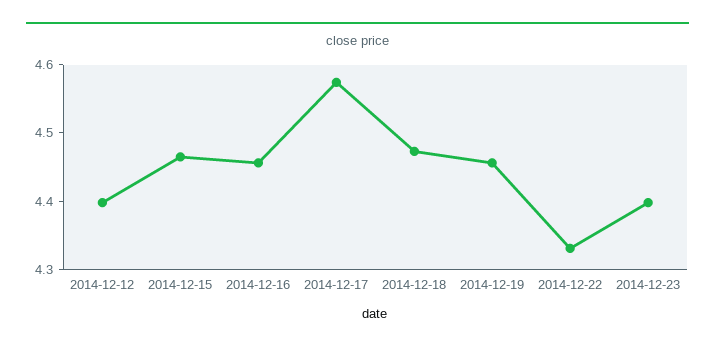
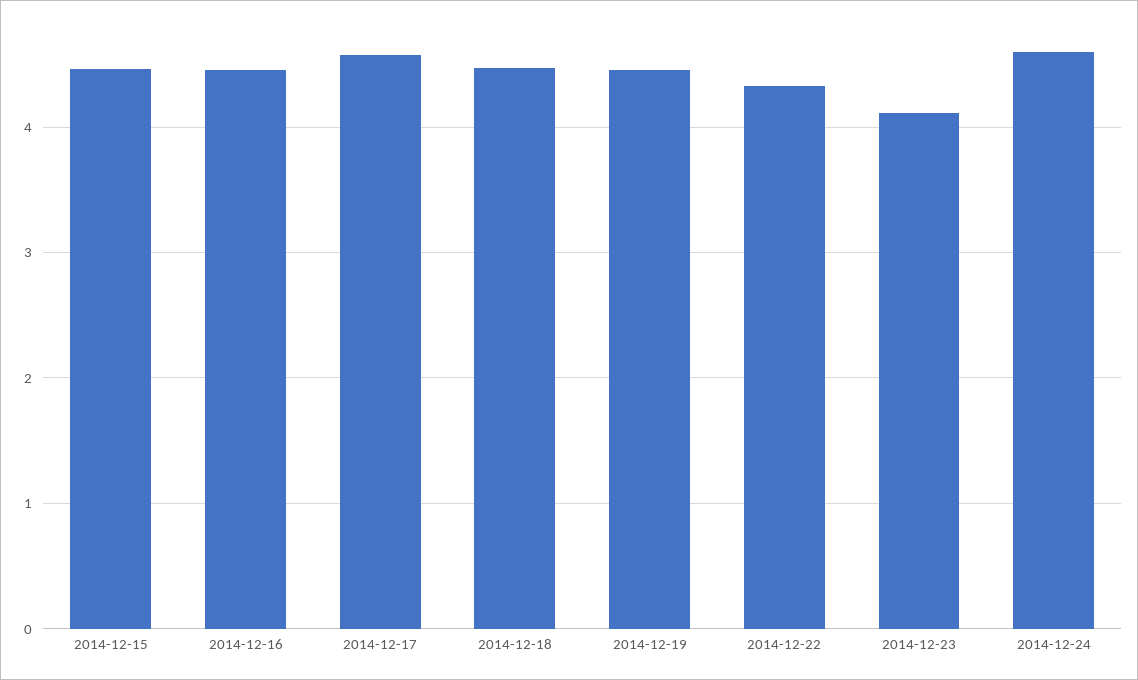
2014-12-12: 4.4 -> none
2014-12-23: 4.4 -> 4.1
2014-12-24: none -> 4.6

